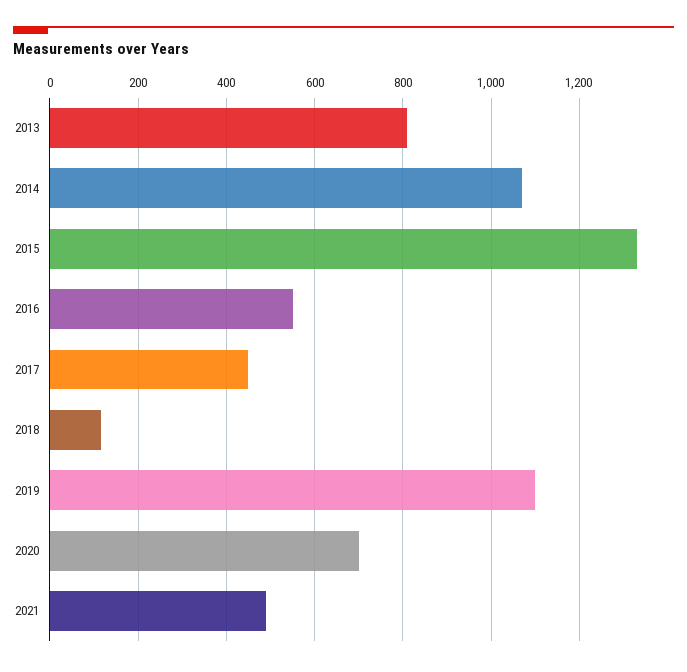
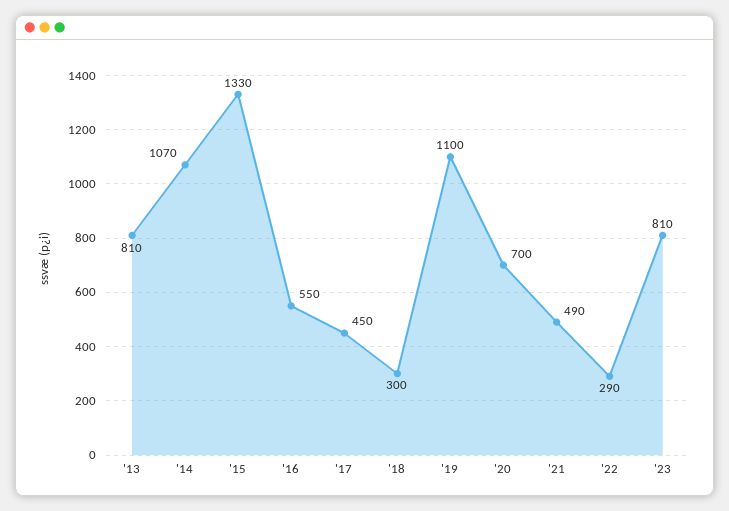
2018: 120 -> 300
'22: none -> 290
'23: none -> 810

